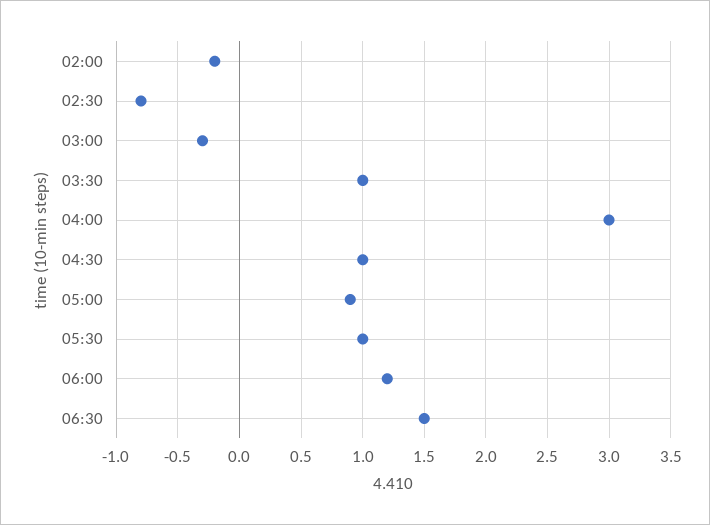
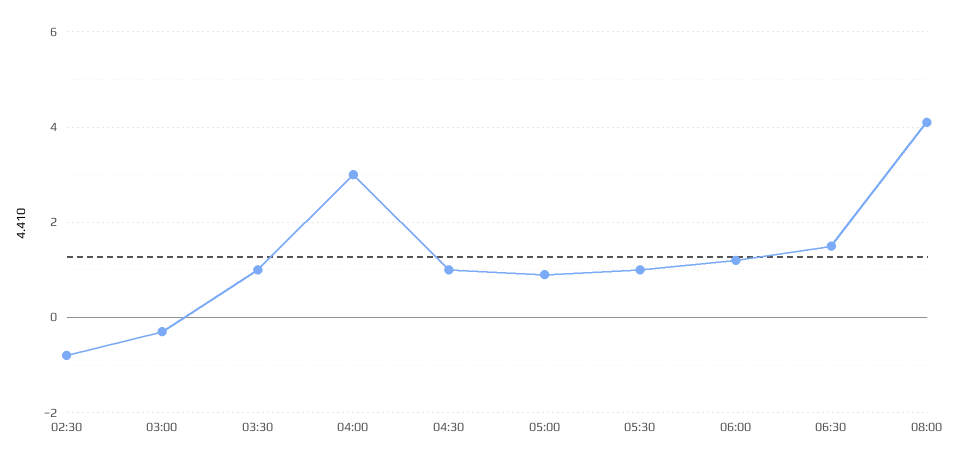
02:00: -0.2 -> none
08:00: none -> 4

